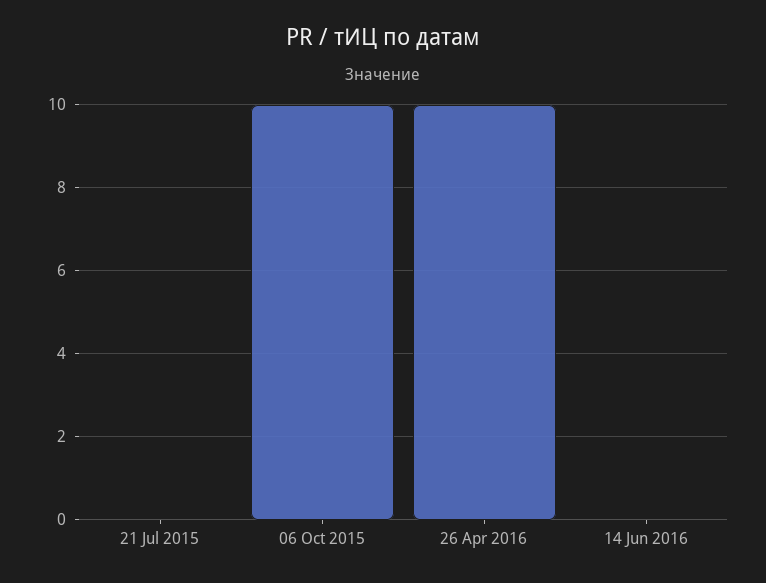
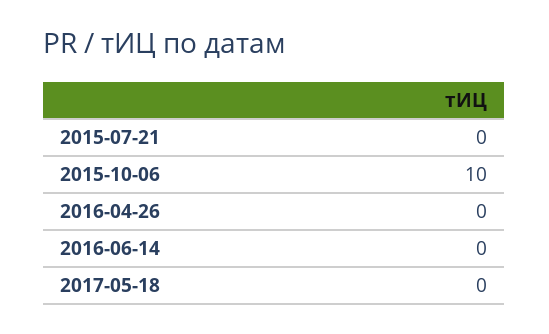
26 Apr 2016: 10 -> 0
2017-05-18: none -> 0

